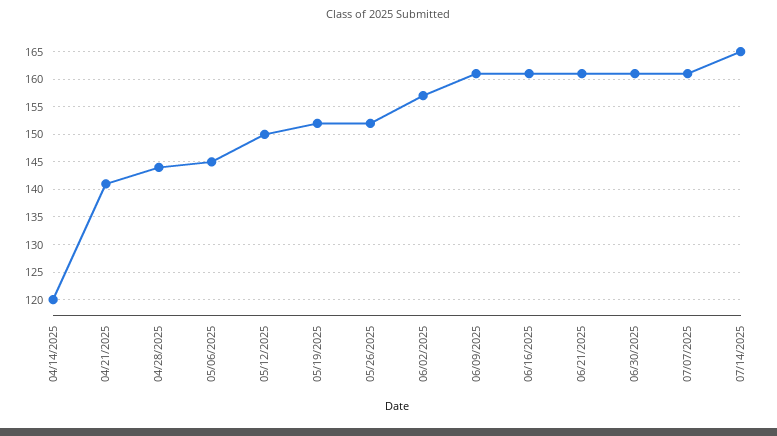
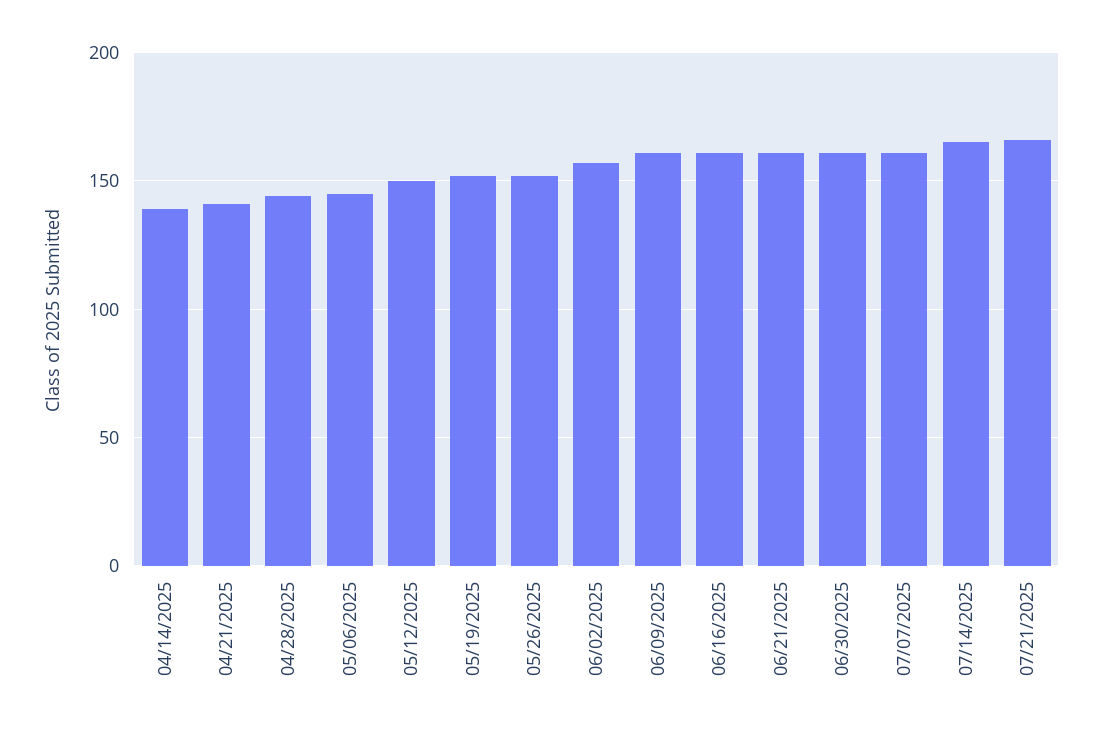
04/14/2025: 120 -> 140
07/21/2025: none -> 165

